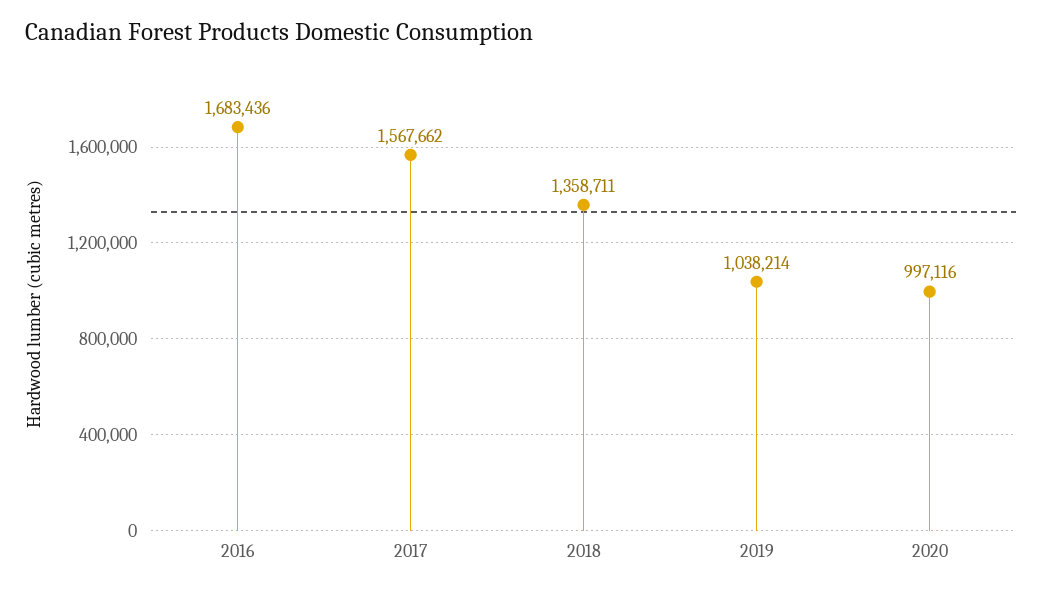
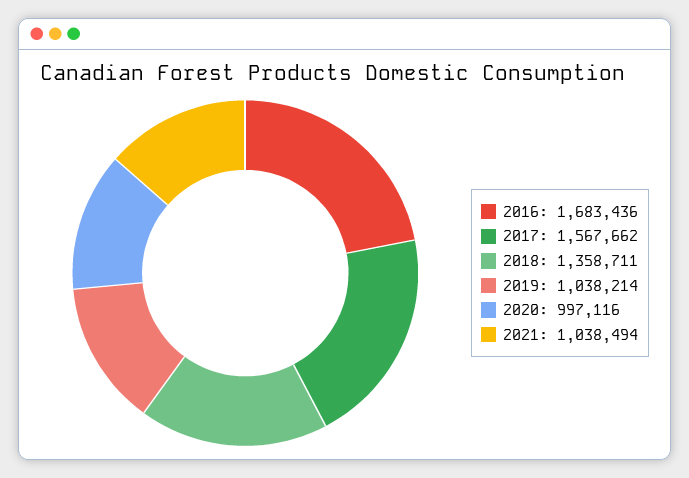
2021: none -> 1038494

